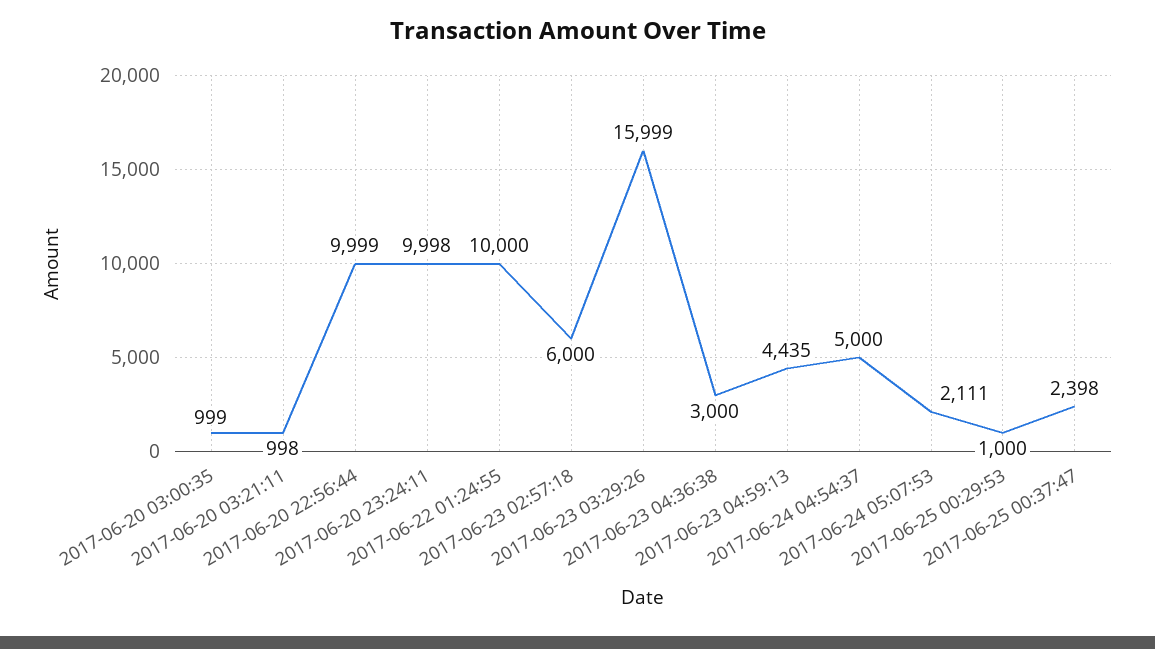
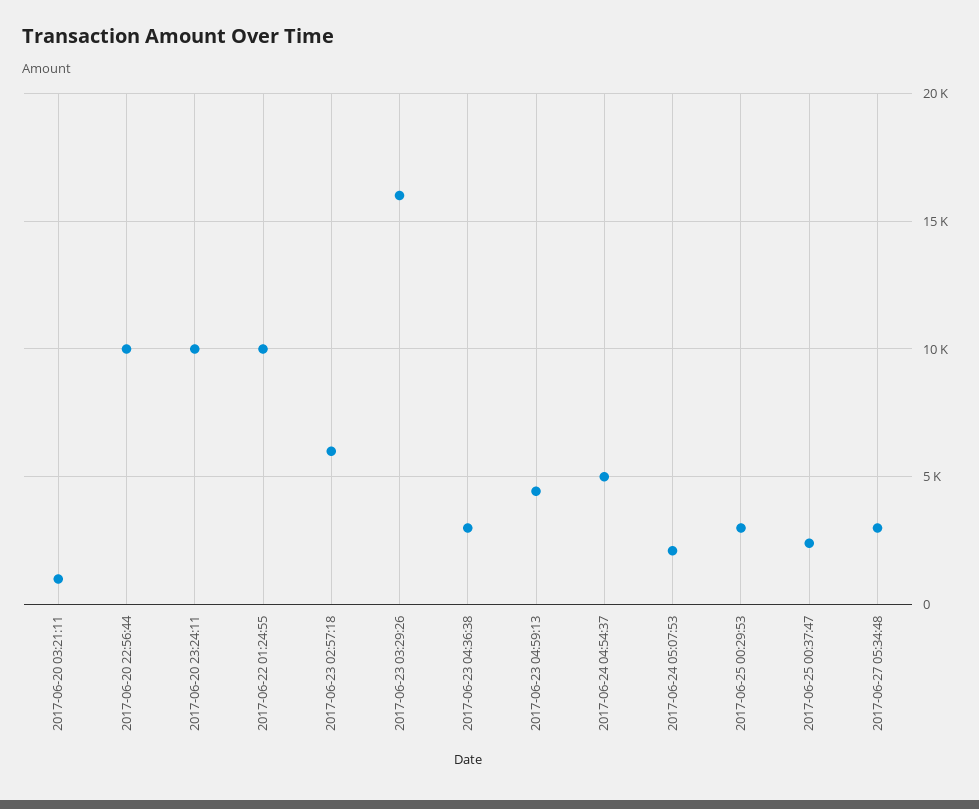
2017-06-20 03:00:35: 999 -> none
2017-06-25 00:29:53: 1000 -> 3000
2017-06-27 05:34:48: none -> 3000

